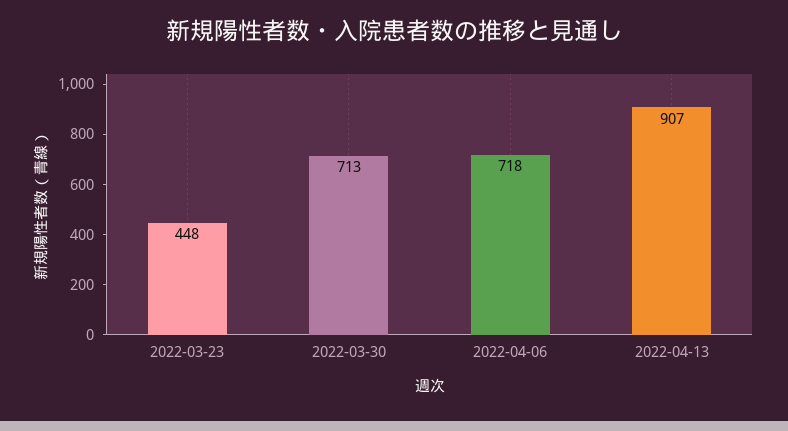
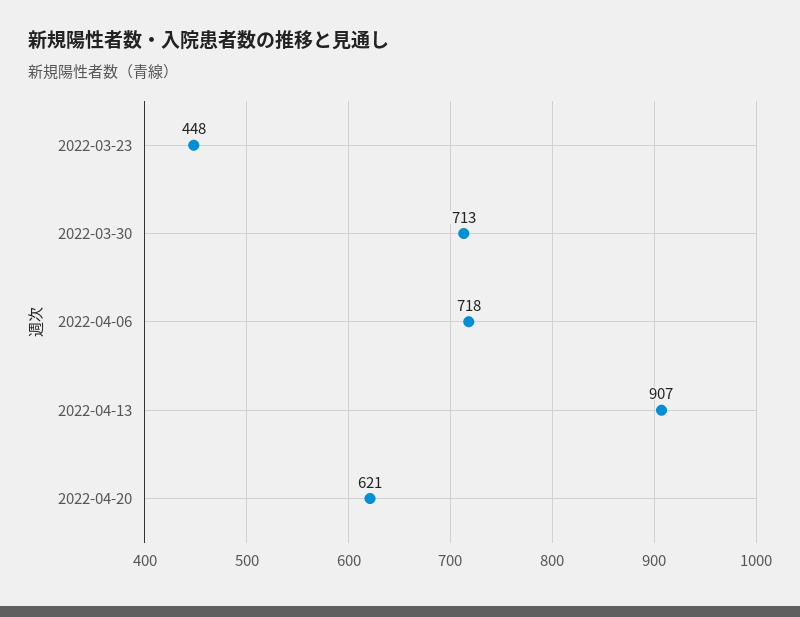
2022-04-20: none -> 621

